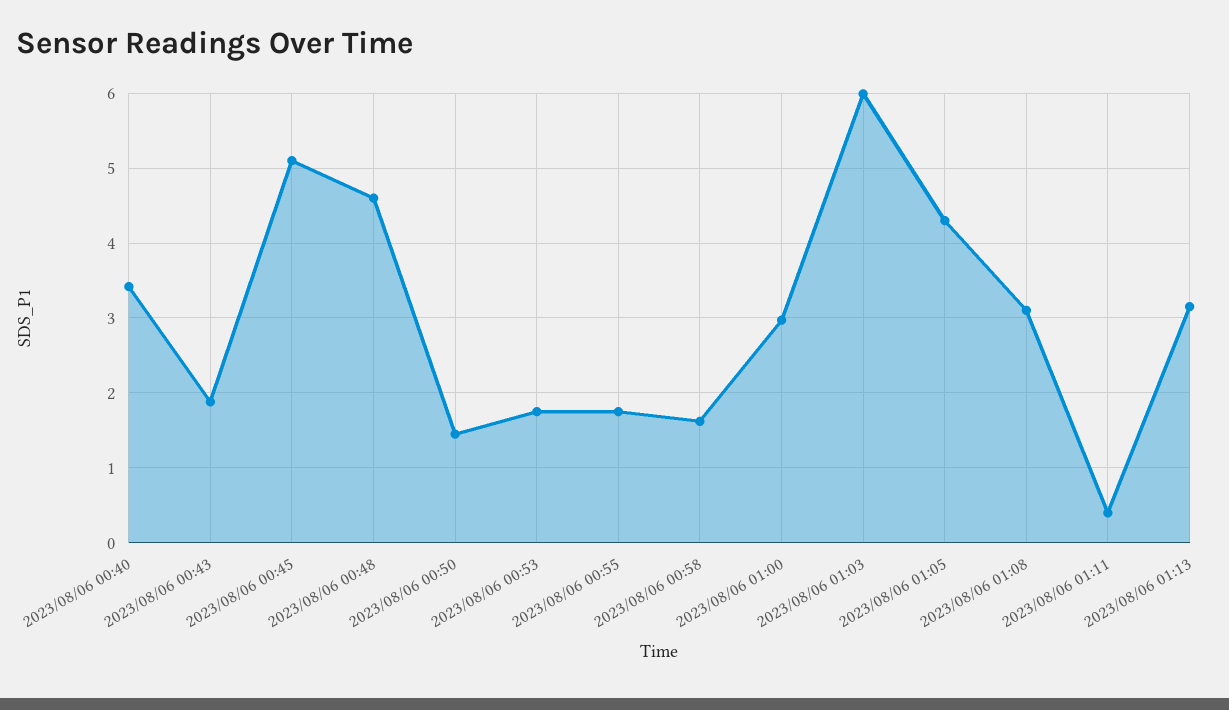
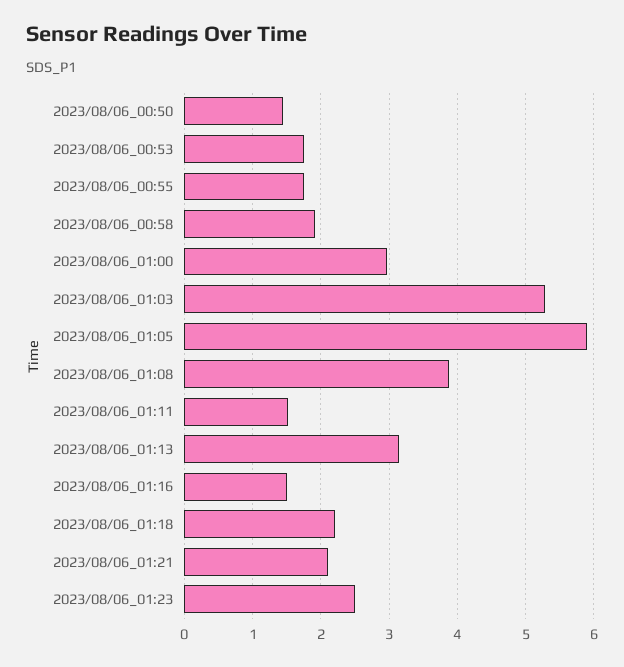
2023/08/06 00:40: 3.4 -> none
2023/08/06 00:43: 1.9 -> none
2023/08/06 00:45: 5.1 -> none
2023/08/06 00:48: 4.6 -> none
2023/08/06 00:58: 1.6 -> 1.9
2023/08/06 01:03: 6 -> 5.3
2023/08/06 01:05: 4.3 -> 5.9
2023/08/06 01:08: 3.1 -> 3.9
2023/08/06 01:11: 0.4 -> 1.5
2023/08/06_01:16: none -> 1.5
2023/08/06_01:18: none -> 2.2
2023/08/06_01:21: none -> 2.1
2023/08/06_01:23: none -> 2.5

